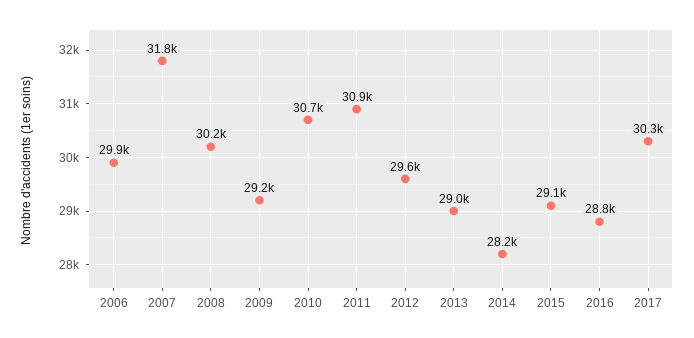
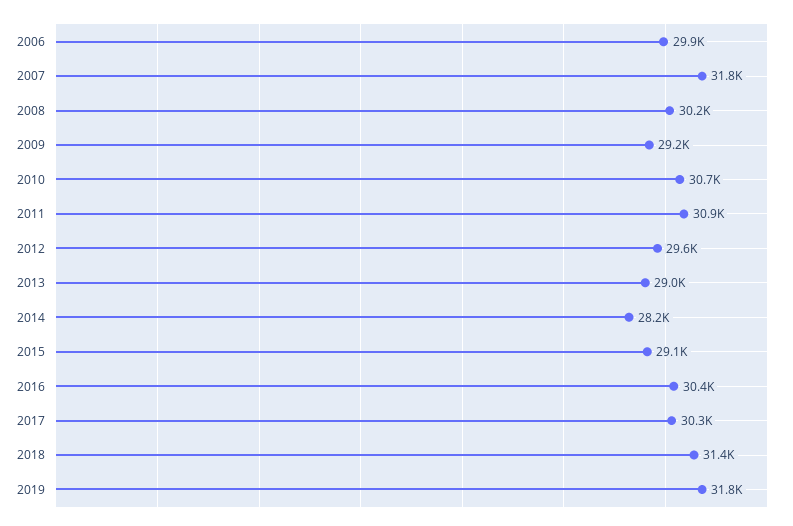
2016: 28800 -> 30400
2018: none -> 31400
2019: none -> 31800

